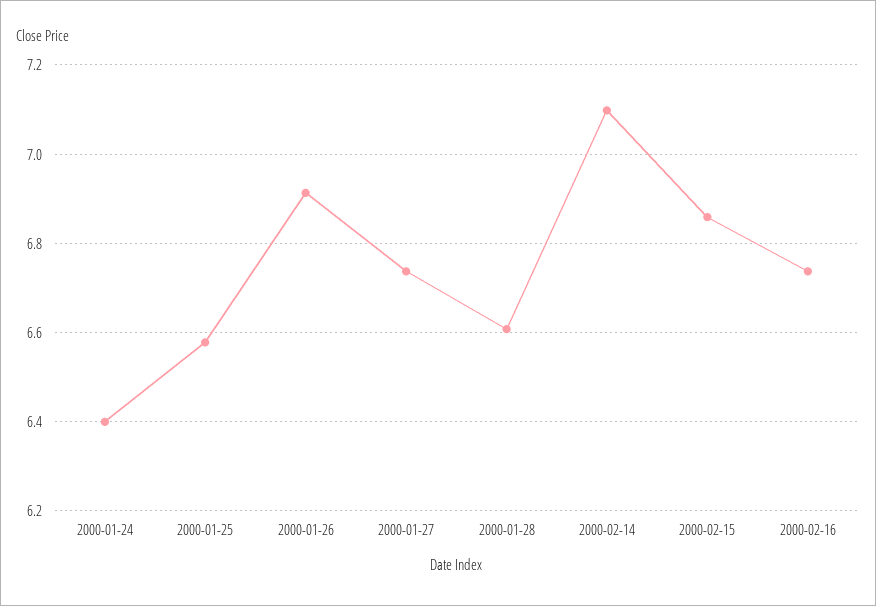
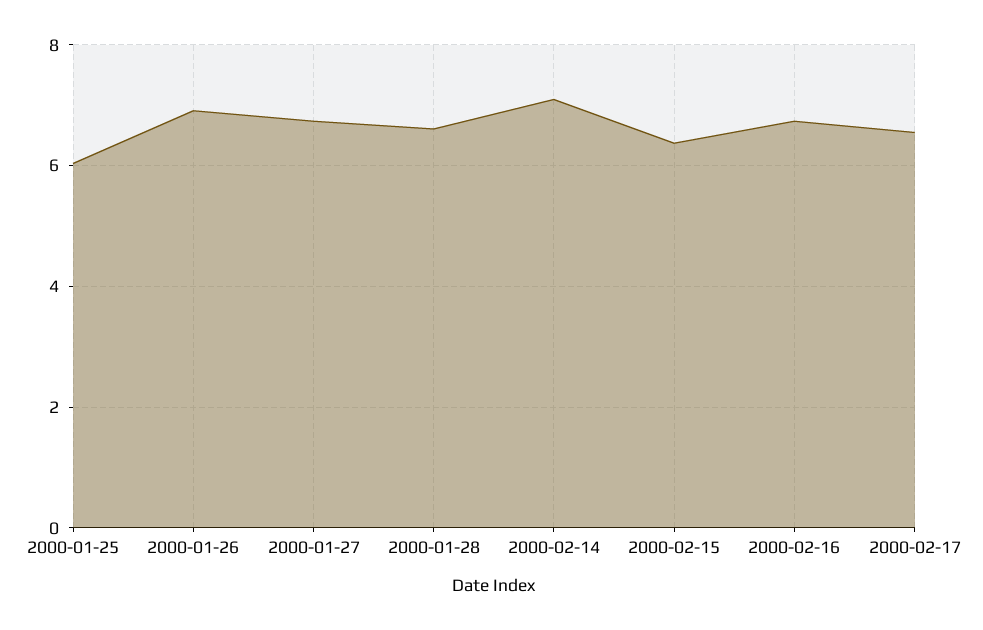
2000-01-24: 6.4 -> none
2000-01-25: 6.58 -> 6
2000-02-15: 6.86 -> 6.4
2000-02-17: none -> 6.6

